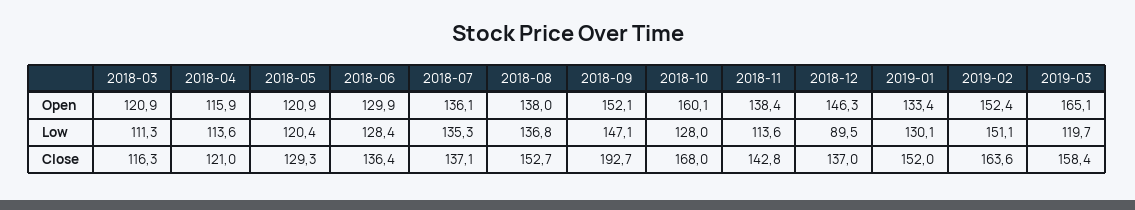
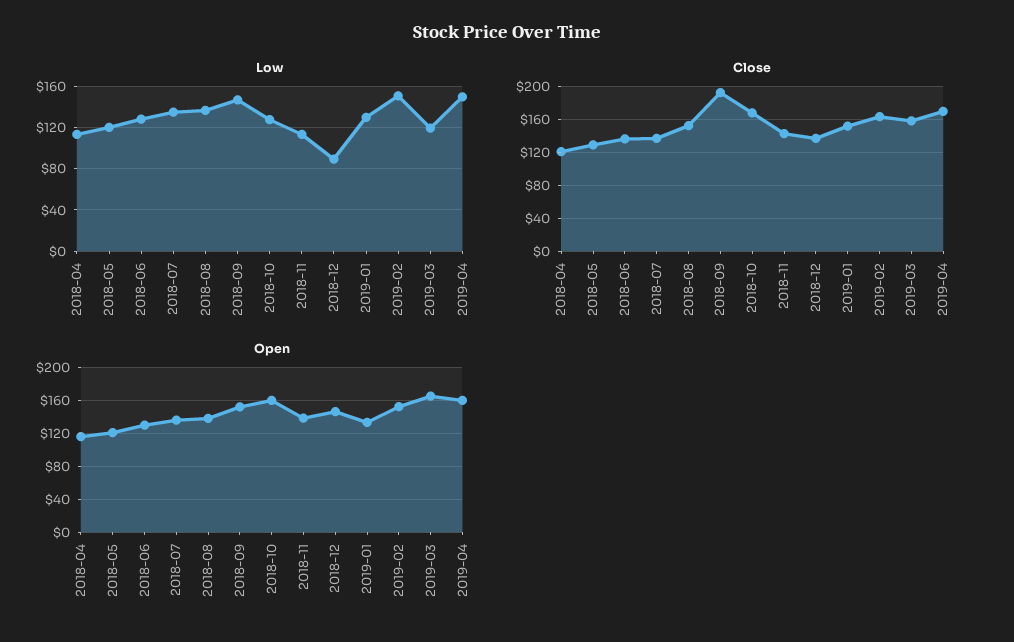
Open, 2018-03: 120.9 -> none
Low, 2018-03: 111.3 -> none
Close, 2018-03: 116.3 -> none
Low, 2019-04: none -> 150
Close, 2019-04: none -> 170
Open, 2019-04: none -> 160

